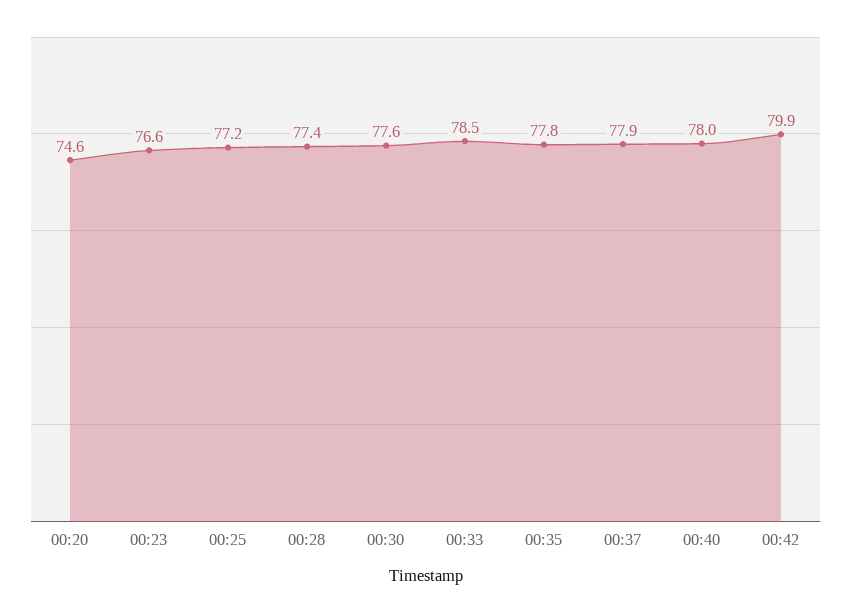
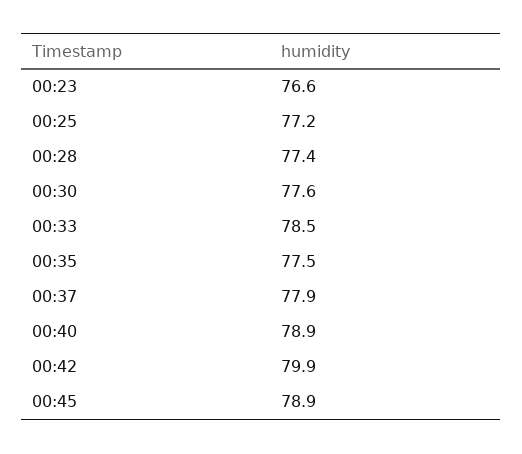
00:20: 74.6 -> none
00:35: 77.8 -> 77.5
00:40: 78 -> 78.9
00:45: none -> 78.9

